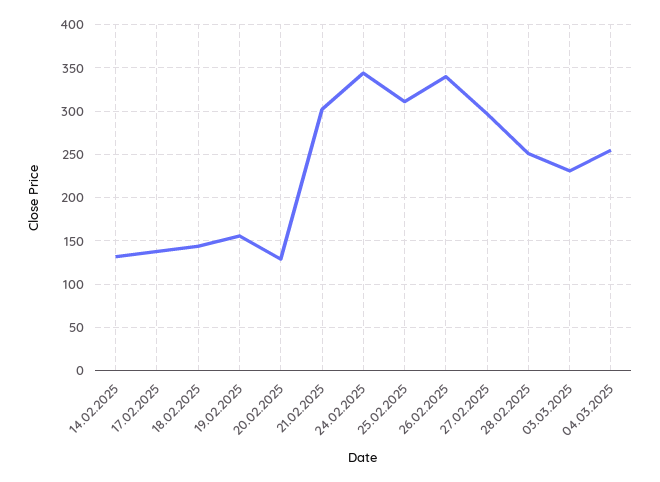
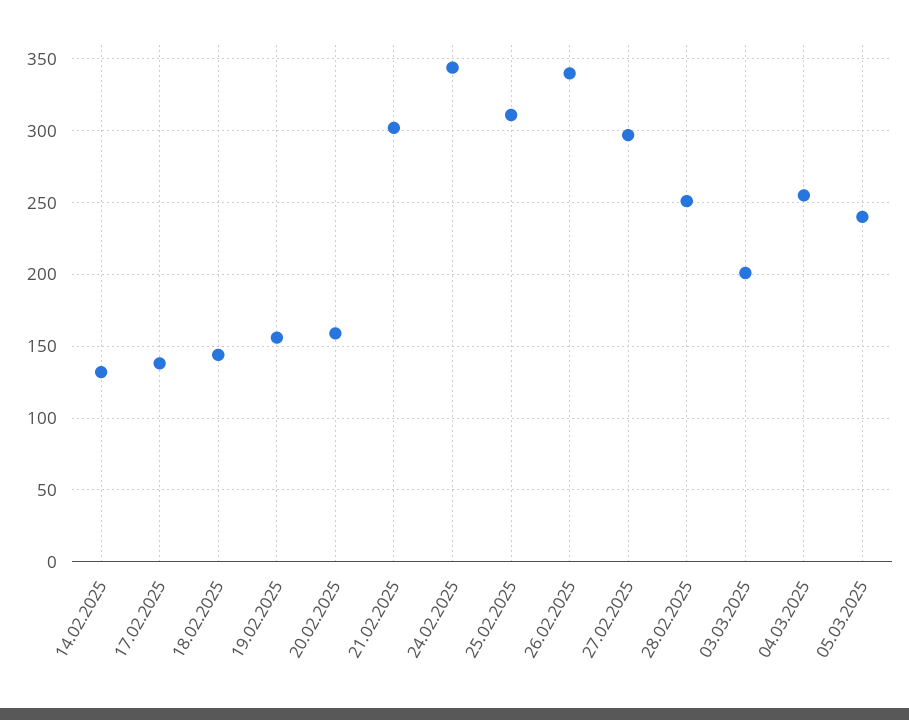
20.02.2025: 130 -> 160
03.03.2025: 230 -> 200
05.03.2025: none -> 240

